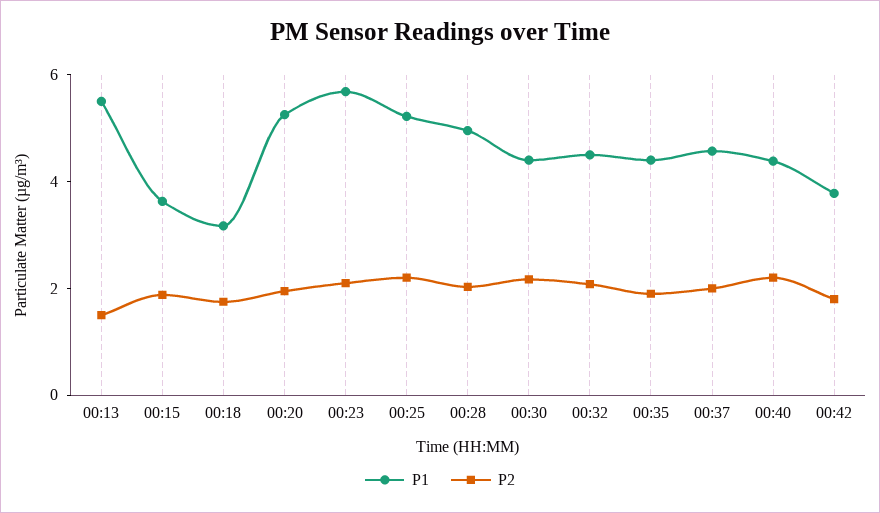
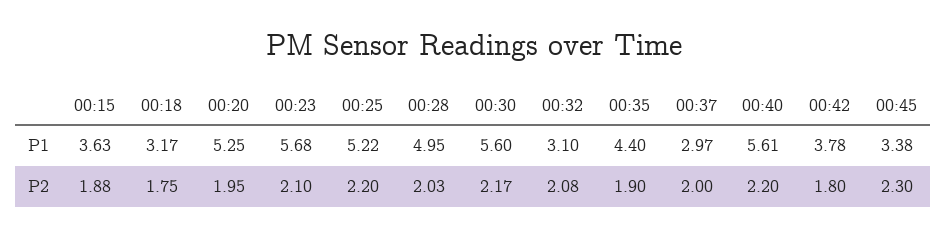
P1, 00:13: 5.5 -> none
P2, 00:13: 1.5 -> none
P1, 00:30: 4.5 -> 5.6
P1, 00:32: 4.5 -> 3.1
P1, 00:37: 4.5 -> 2.97
P1, 00:40: 4.5 -> 5.61
P1, 00:45: none -> 3.38
P2, 00:45: none -> 2.3

